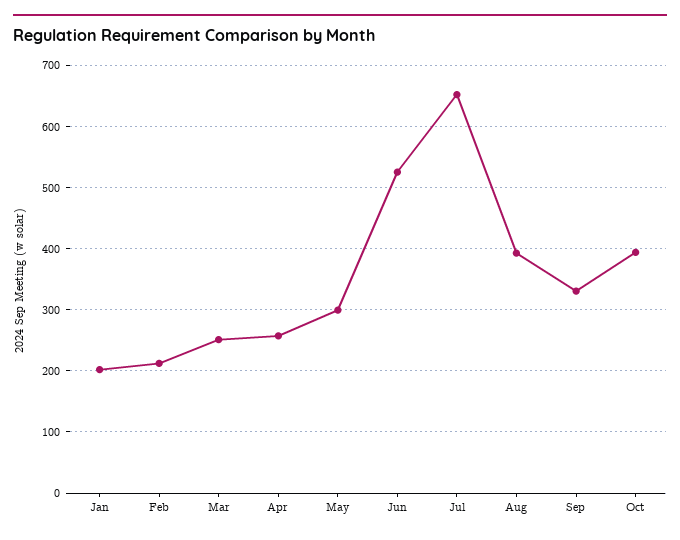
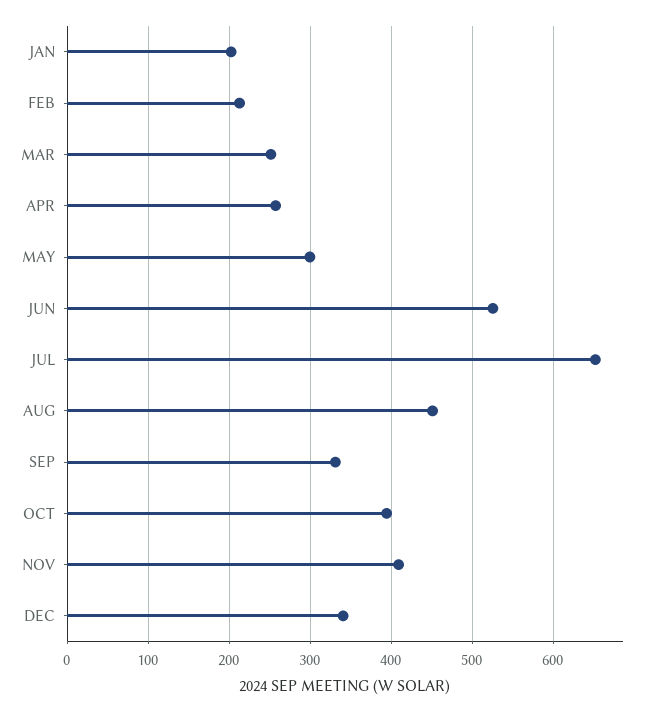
Aug: 390 -> 450
NOV: none -> 410
DEC: none -> 340

